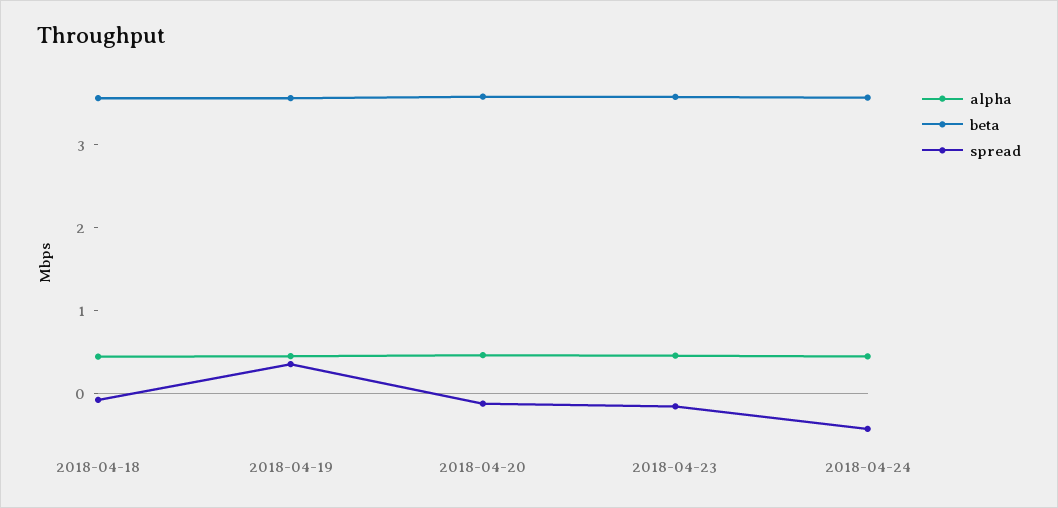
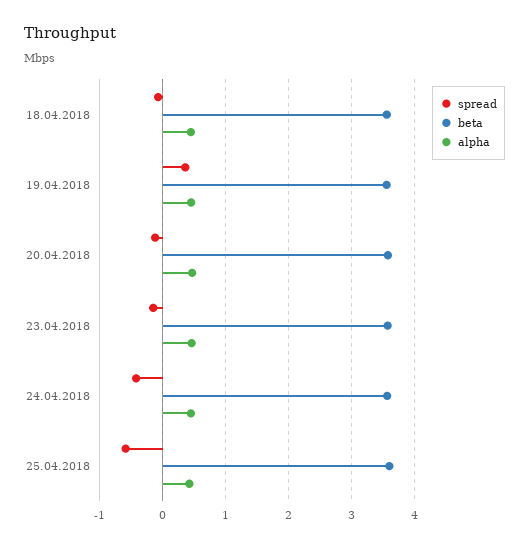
spread, 25.04.2018: none -> -0.6
beta, 25.04.2018: none -> 3.6
alpha, 25.04.2018: none -> 0.4

